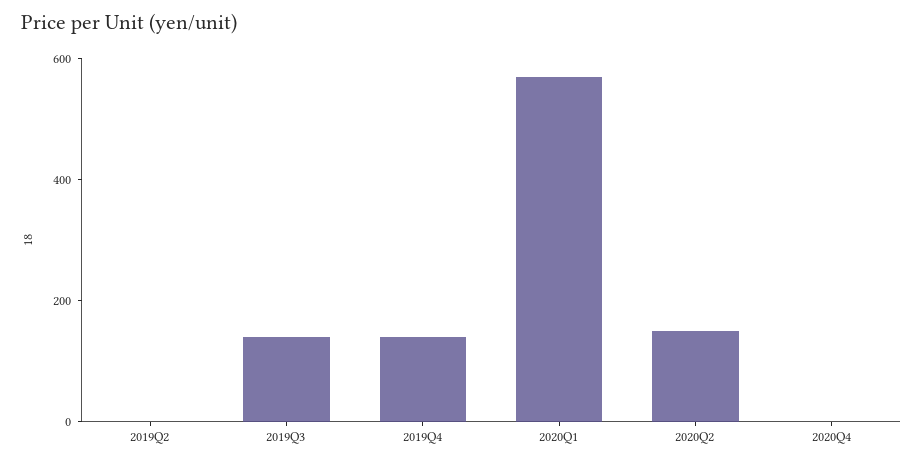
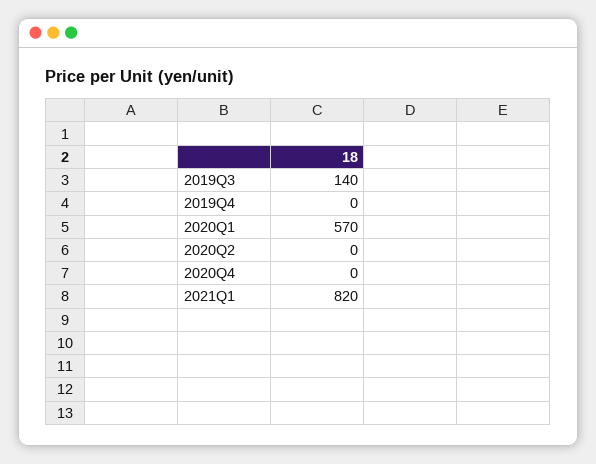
2019Q2: 0 -> none
2019Q4: 150 -> 0
2020Q2: 150 -> 0
2021Q1: none -> 820

